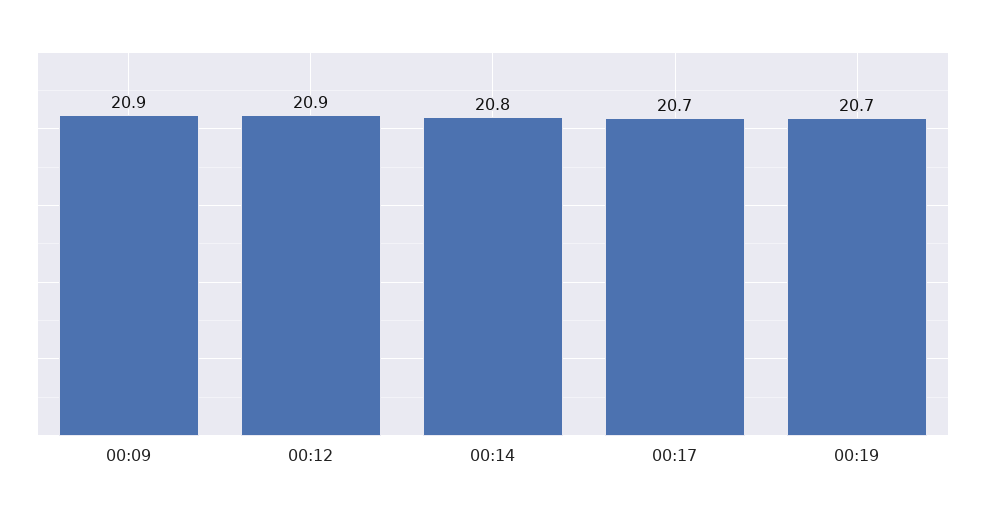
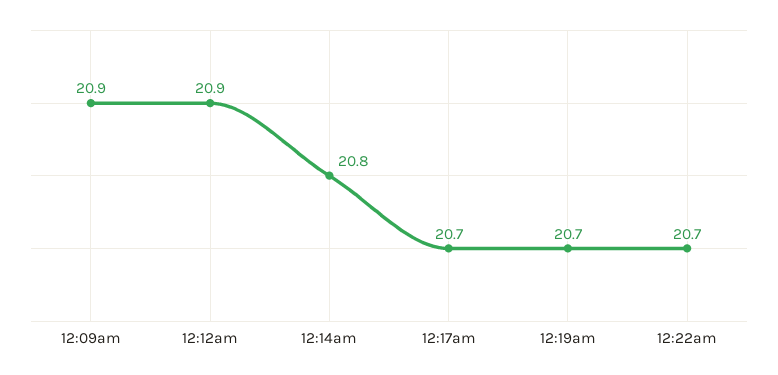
12:22am: none -> 20.7

